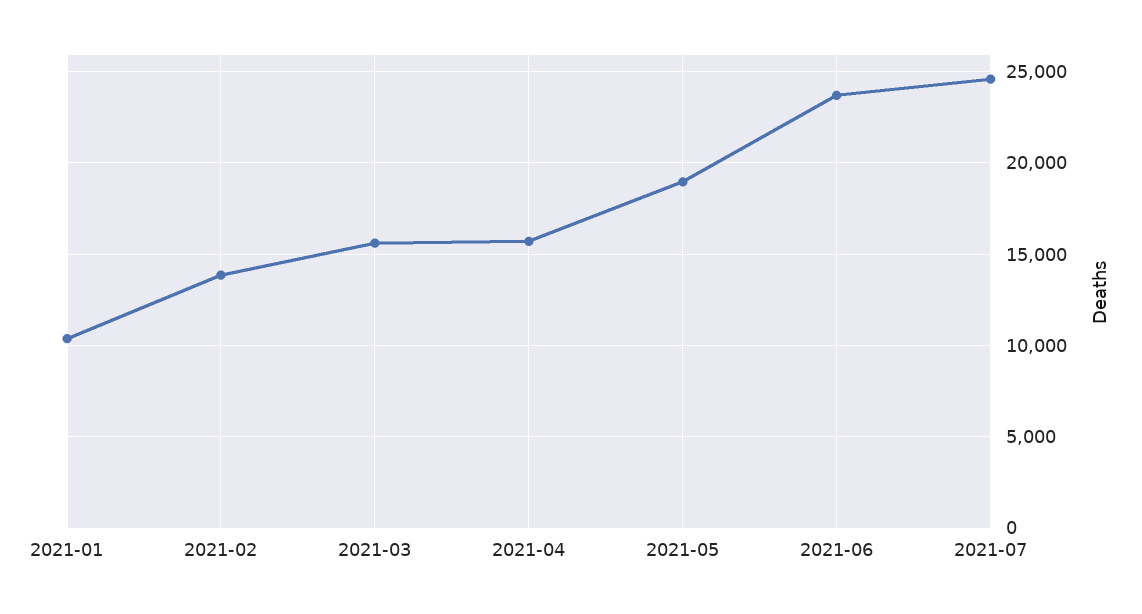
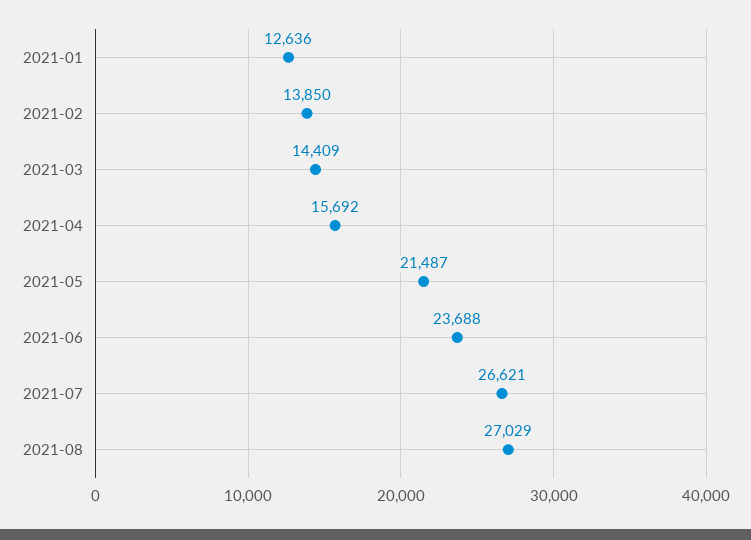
2021-01: 10500 -> 12636
2021-03: 15500 -> 14409
2021-05: 19000 -> 21487
2021-07: 24500 -> 26621
2021-08: none -> 27029

